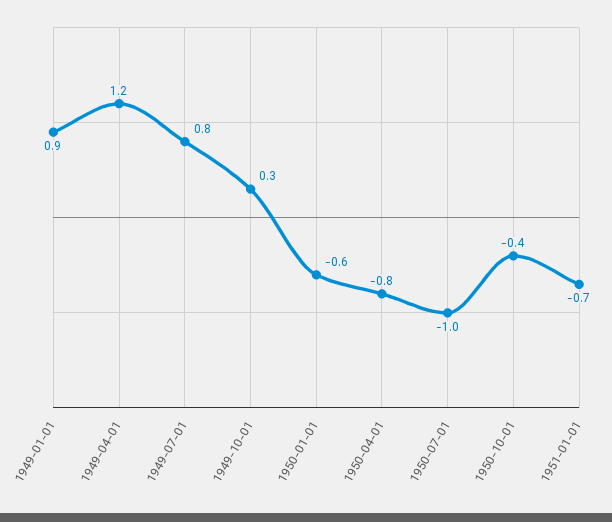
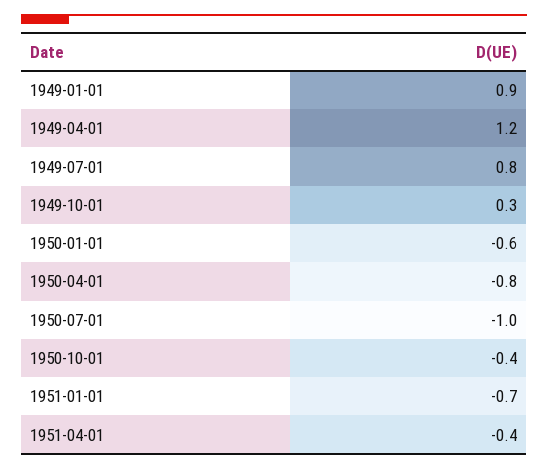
1951-04-01: none -> -0.4

